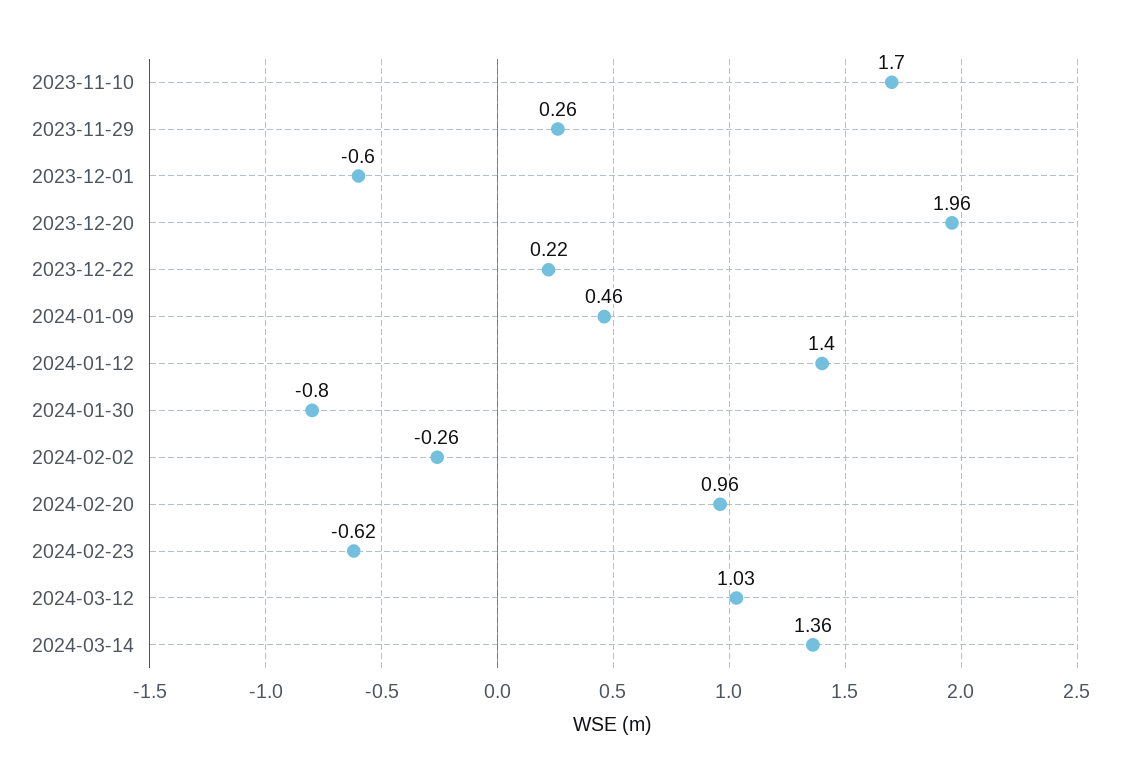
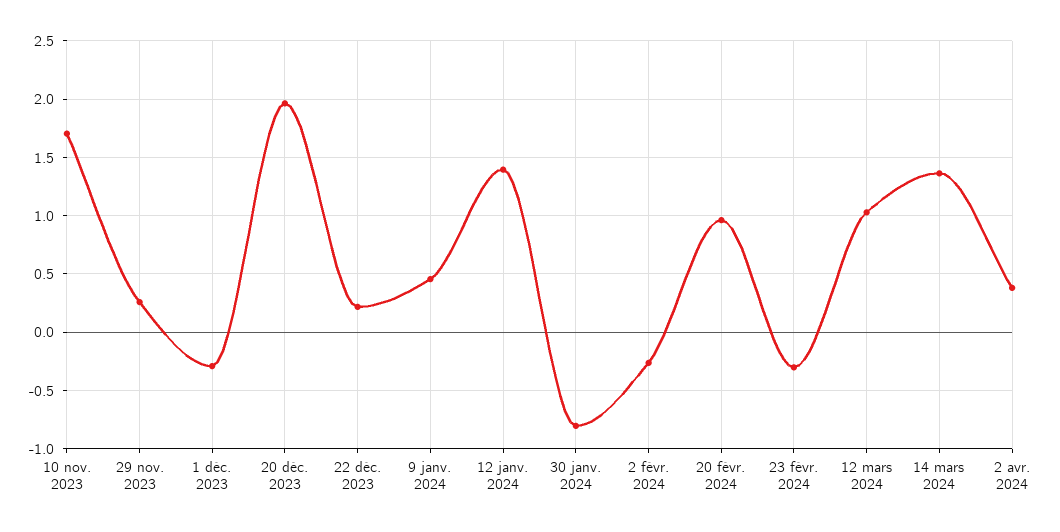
2023-12-01: -0.6 -> -0.3
2024-02-23: -0.62 -> -0.3
2 avr. 2024: none -> 0.4

